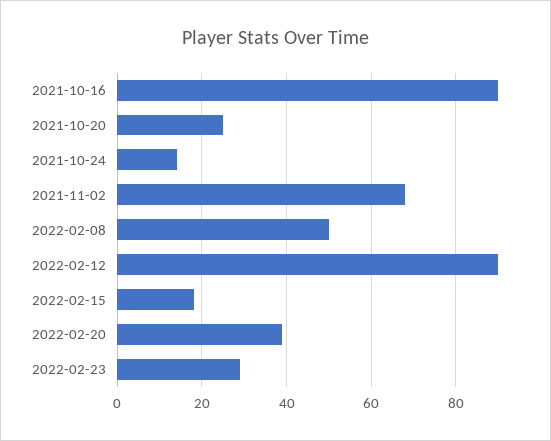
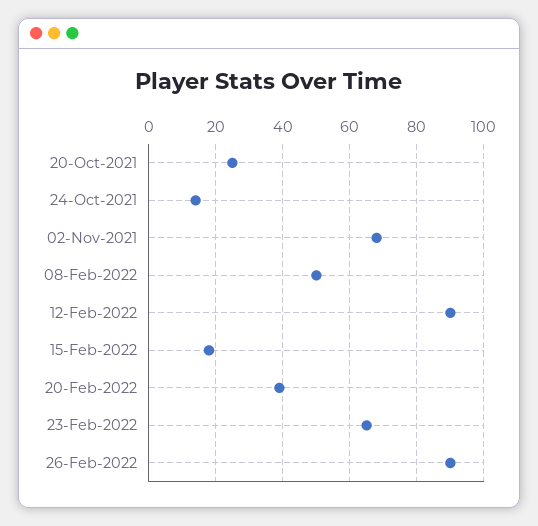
2021-10-16: 90 -> none
2022-02-23: 30 -> 65
26-Feb-2022: none -> 90

